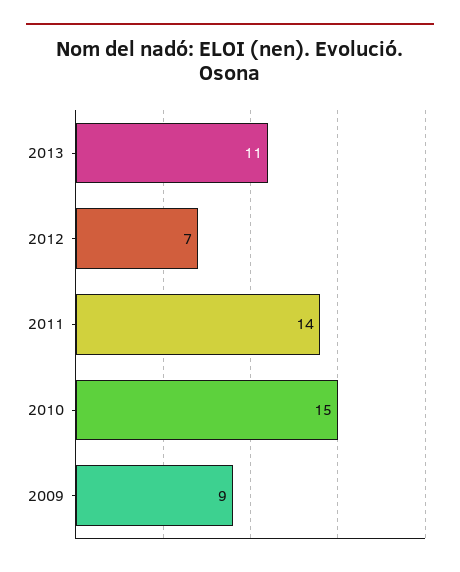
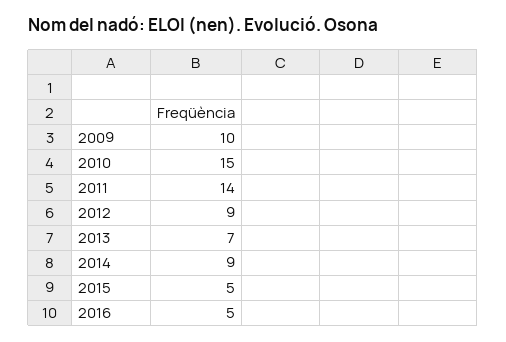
2013: 11 -> 7
2012: 7 -> 9
2009: 9 -> 10
2014: none -> 9
2015: none -> 5
2016: none -> 5

